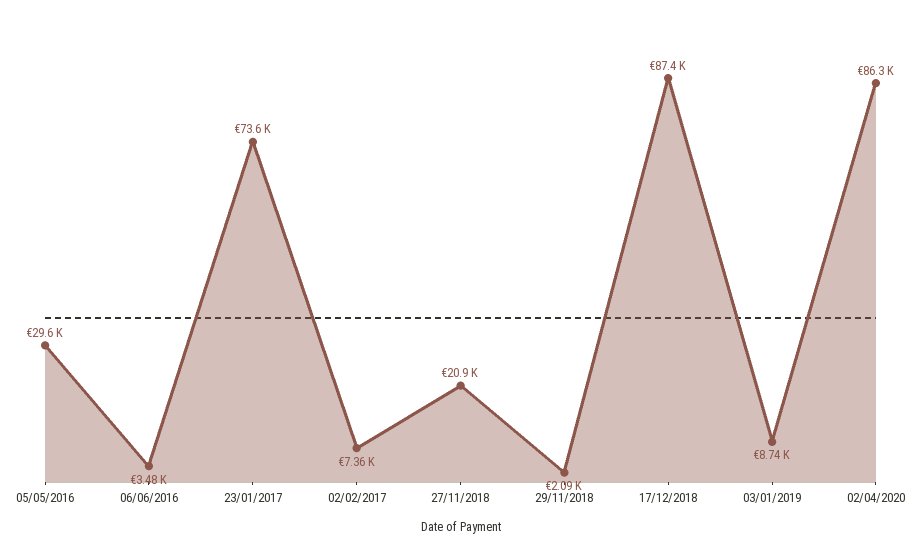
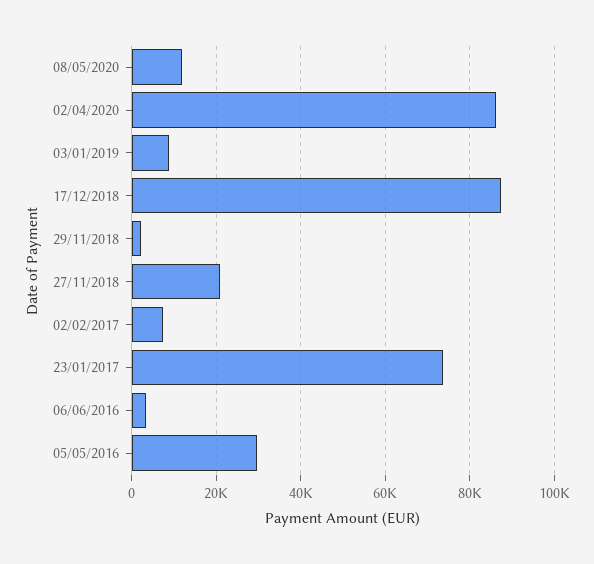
08/05/2020: none -> 12000

